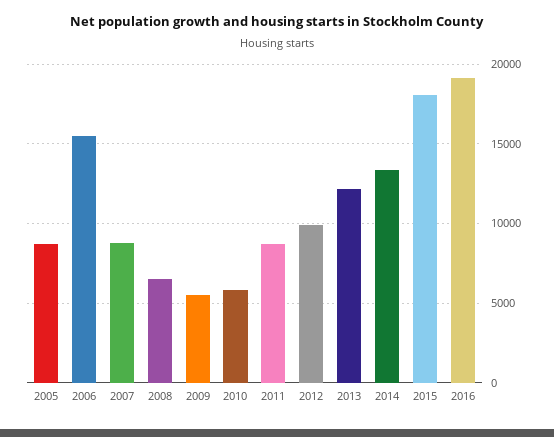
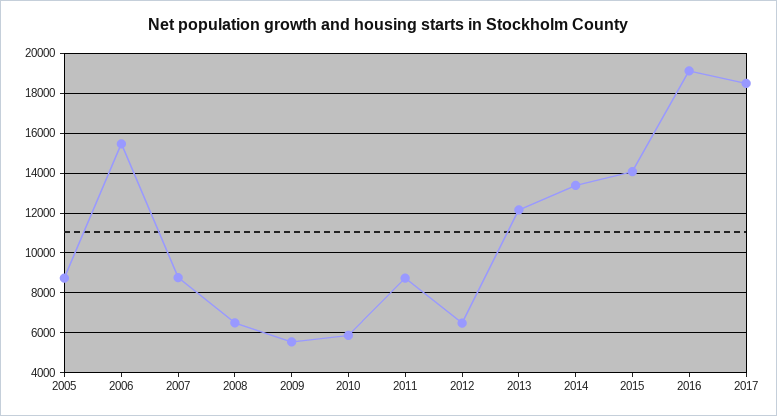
2012: 10000 -> 6500
2015: 18000 -> 14000
2017: none -> 18500

